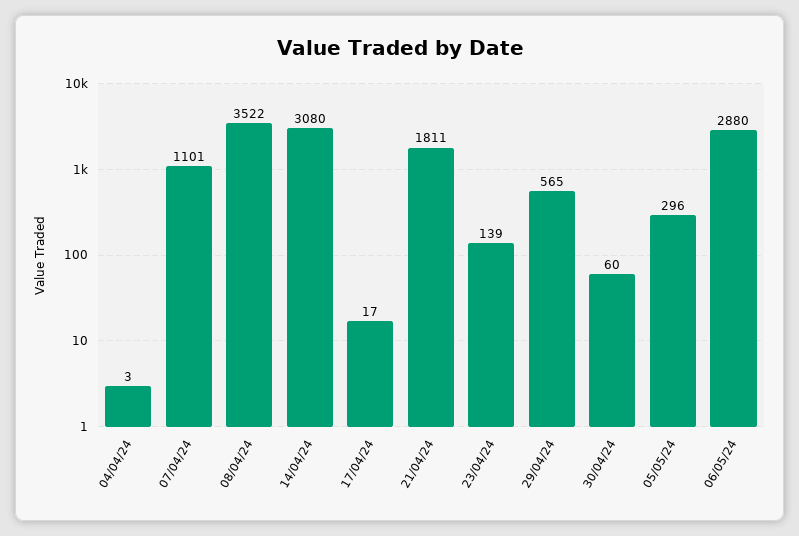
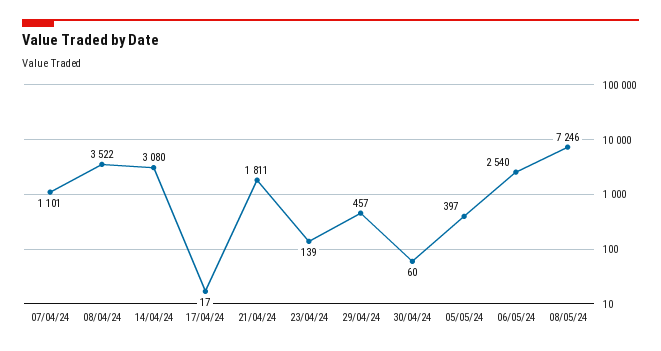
04/04/24: 3 -> none
29/04/24: 565 -> 457
05/05/24: 296 -> 397
06/05/24: 2880 -> 2540
08/05/24: none -> 7246

